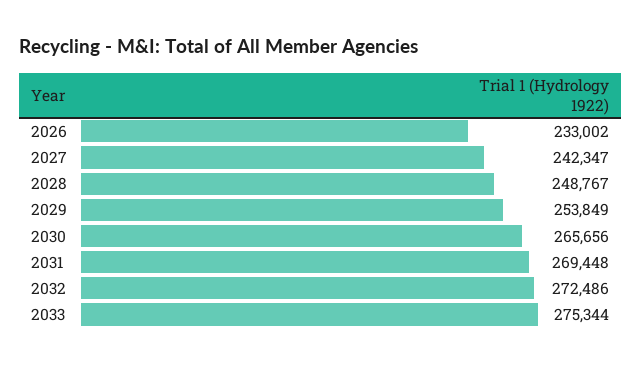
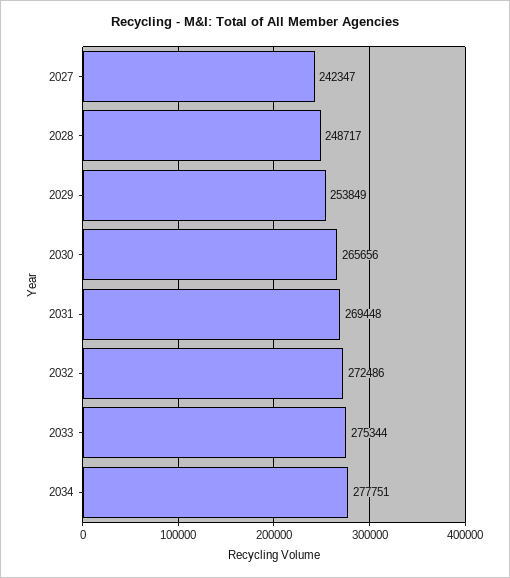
2026: 233002 -> none
2028: 248767 -> 248717
2034: none -> 277751

